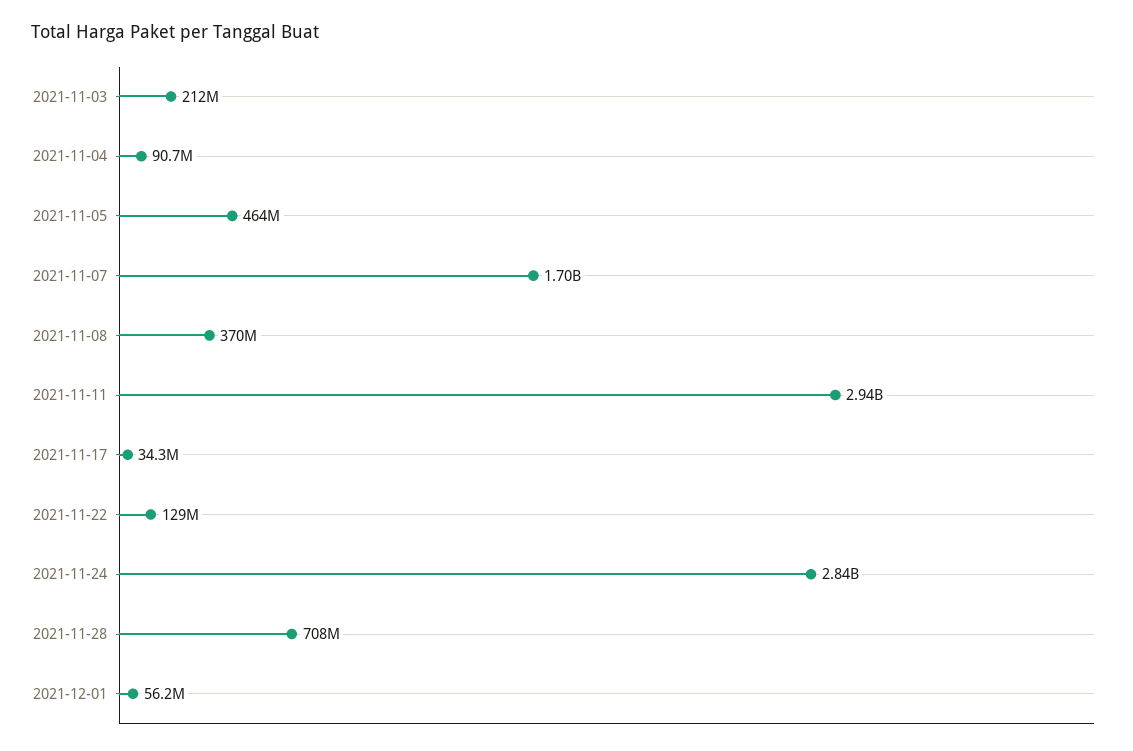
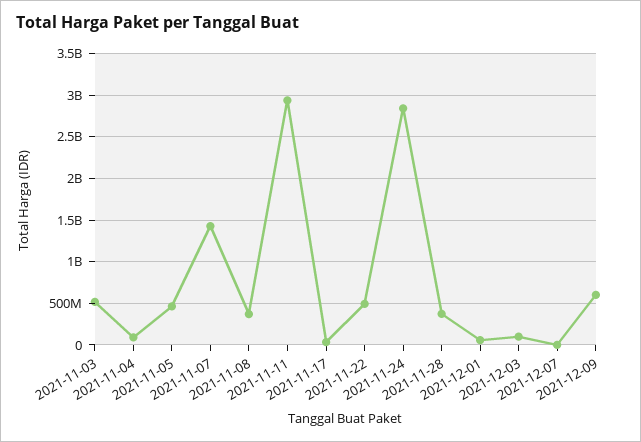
2021-11-03: 212000000 -> 500000000
2021-11-07: 1700000000 -> 1400000000
2021-11-22: 129000000 -> 500000000
2021-11-28: 708000000 -> 400000000
2021-12-03: none -> 100000000
2021-12-07: none -> 0
2021-12-09: none -> 600000000

